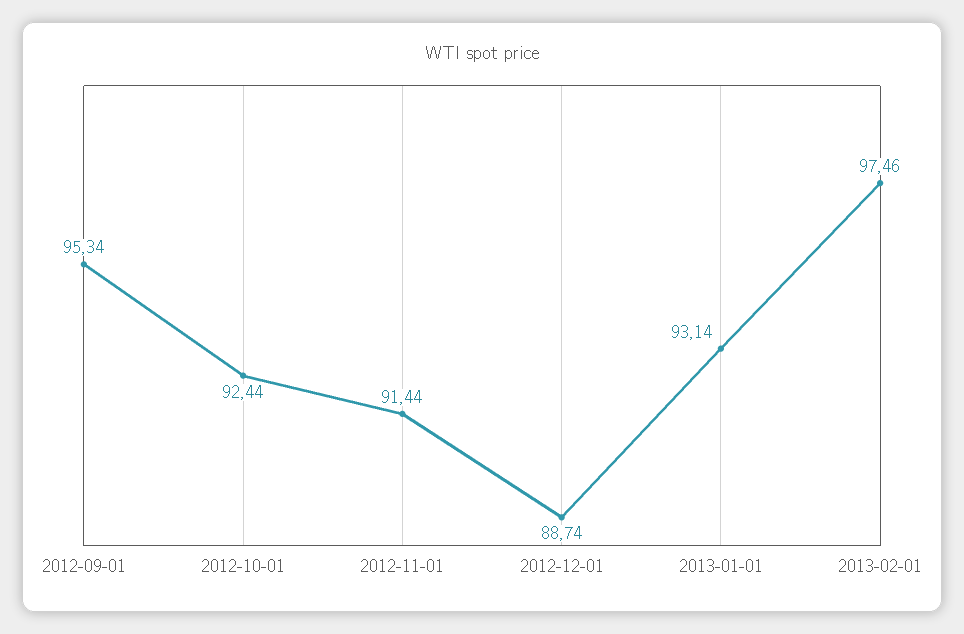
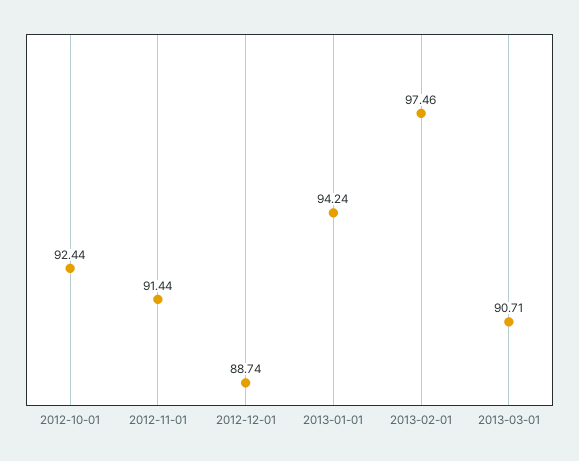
2012-09-01: 95.34 -> none
2013-01-01: 93.14 -> 94.24
2013-03-01: none -> 90.71

